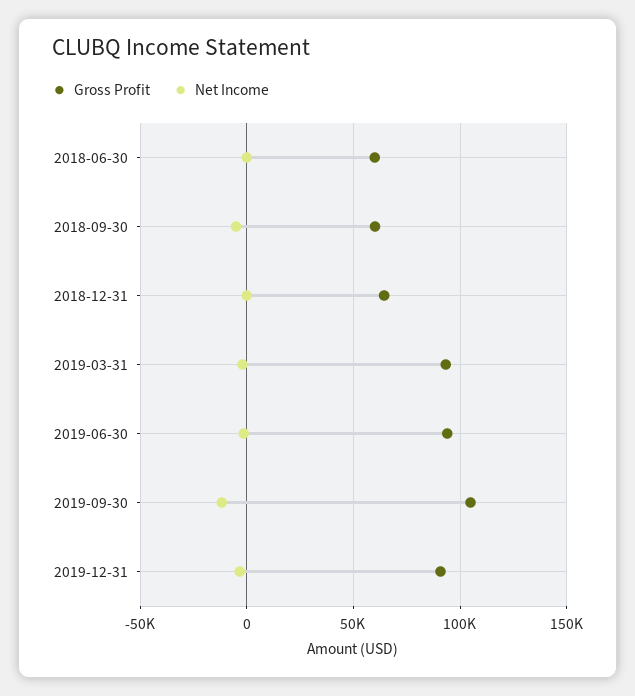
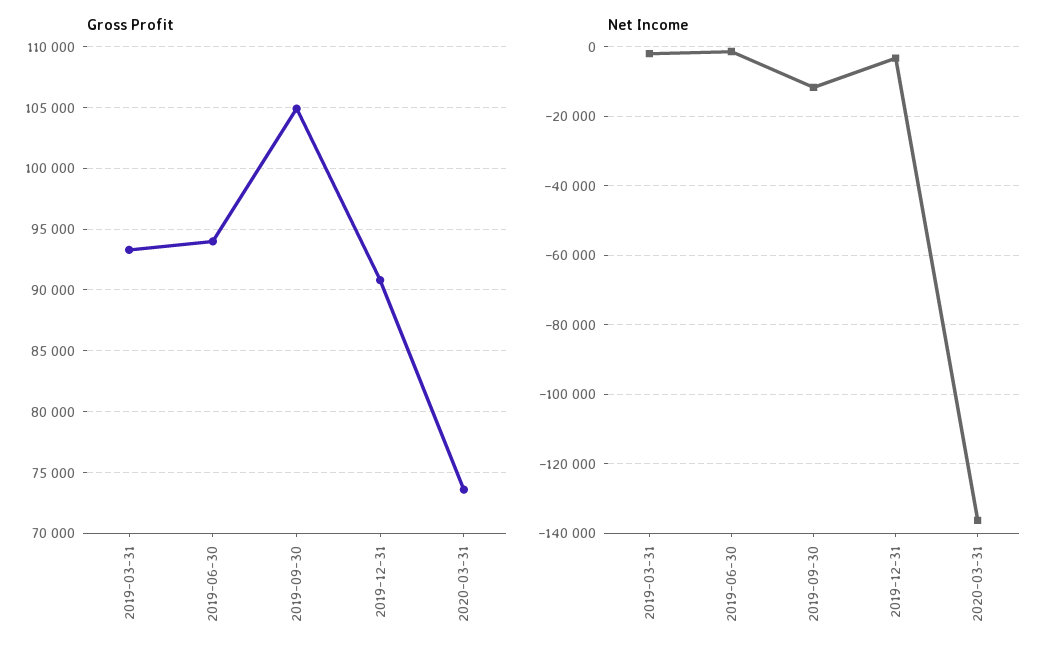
Gross Profit, 2018-06-30: 60000 -> none
Net Income, 2018-06-30: 0 -> none
Gross Profit, 2018-09-30: 60000 -> none
Net Income, 2018-09-30: -5000 -> none
Gross Profit, 2018-12-31: 65000 -> none
Net Income, 2018-12-31: 0 -> none
Gross Profit, 2020-03-31: none -> 73500
Net Income, 2020-03-31: none -> -136000

